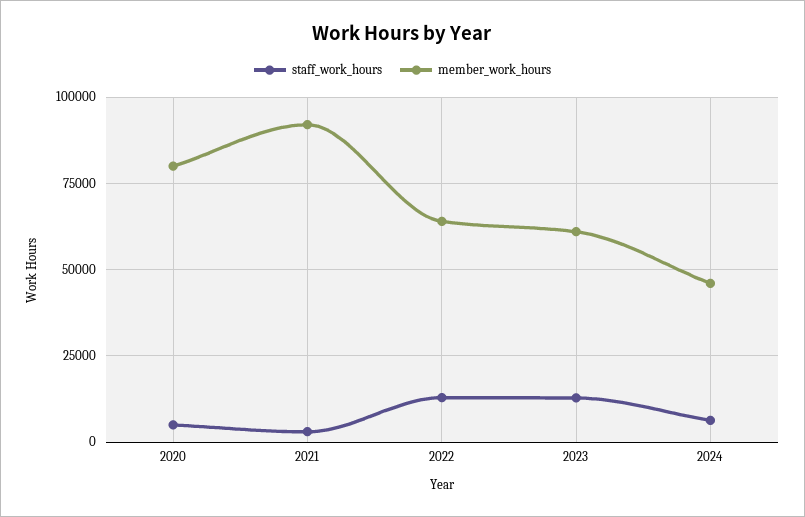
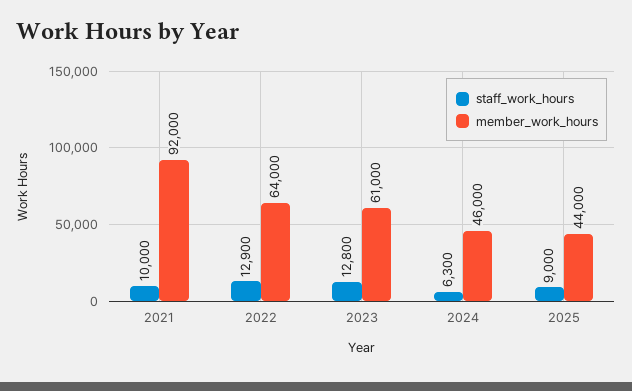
staff_work_hours, 2020: 5000 -> none
member_work_hours, 2020: 80000 -> none
staff_work_hours, 2021: 2500 -> 10000
staff_work_hours, 2025: none -> 9000
member_work_hours, 2025: none -> 44000

